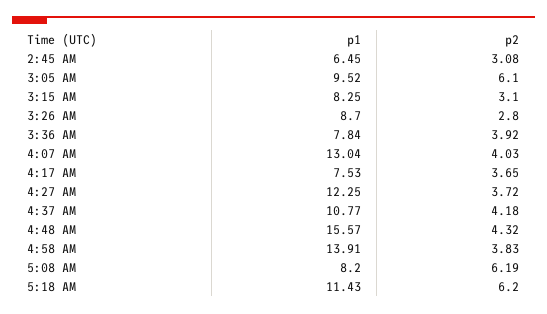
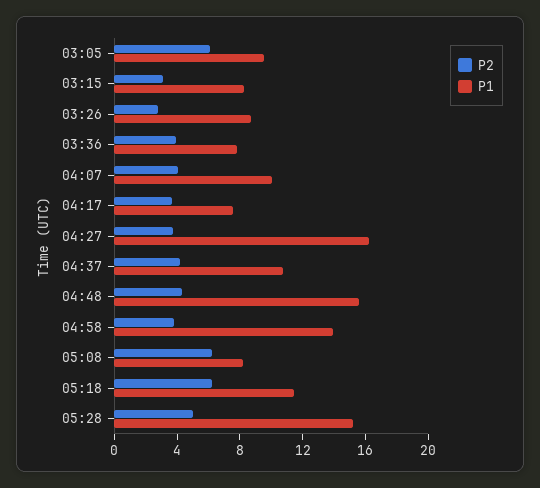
p1, 2:45 AM: 6.45 -> none
p2, 2:45 AM: 3.08 -> none
p1, 4:07 AM: 13.04 -> 10
p1, 4:27 AM: 12.25 -> 16
p2, 05:28: none -> 5
p1, 05:28: none -> 15

